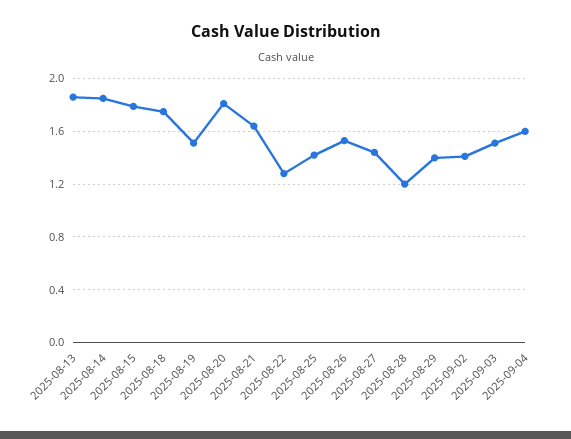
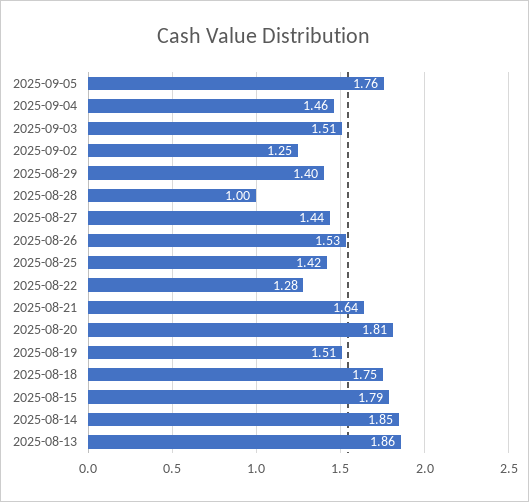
2025-08-28: 1.2 -> 1
2025-09-02: 1.4 -> 1.25
2025-09-04: 1.6 -> 1.46
2025-09-05: none -> 1.76

